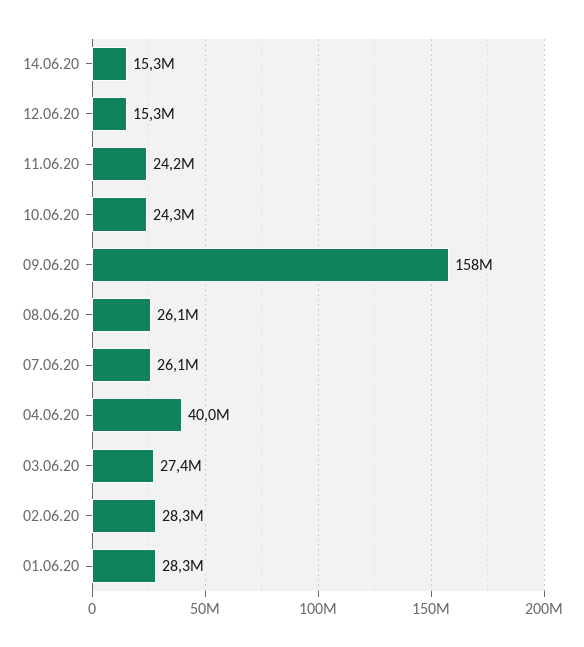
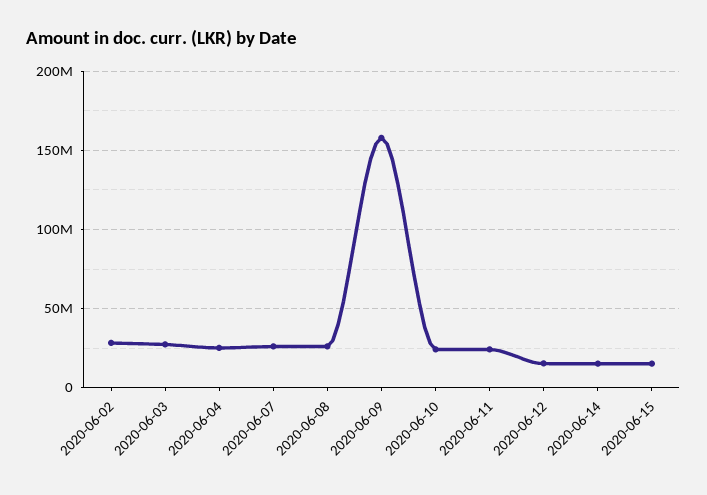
04.06.20: 40000000 -> 25000000
01.06.20: 28300000 -> none
2020-06-15: none -> 15000000

